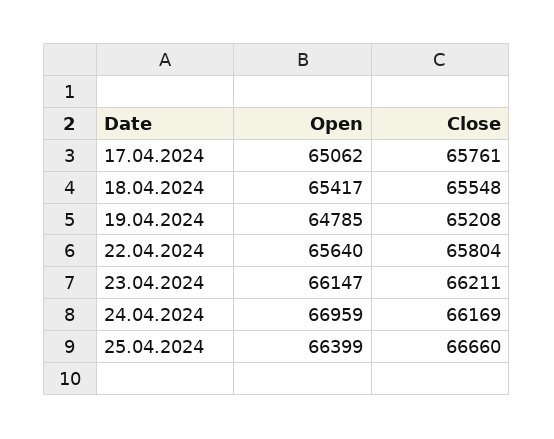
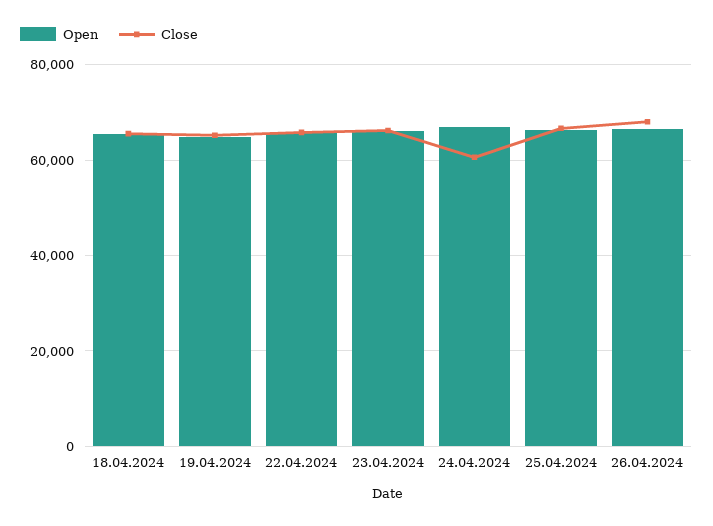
Open, 17.04.2024: 65062 -> none
Close, 17.04.2024: 65761 -> none
Close, 24.04.2024: 66169 -> 60000
Open, 26.04.2024: none -> 66000
Close, 26.04.2024: none -> 68000

